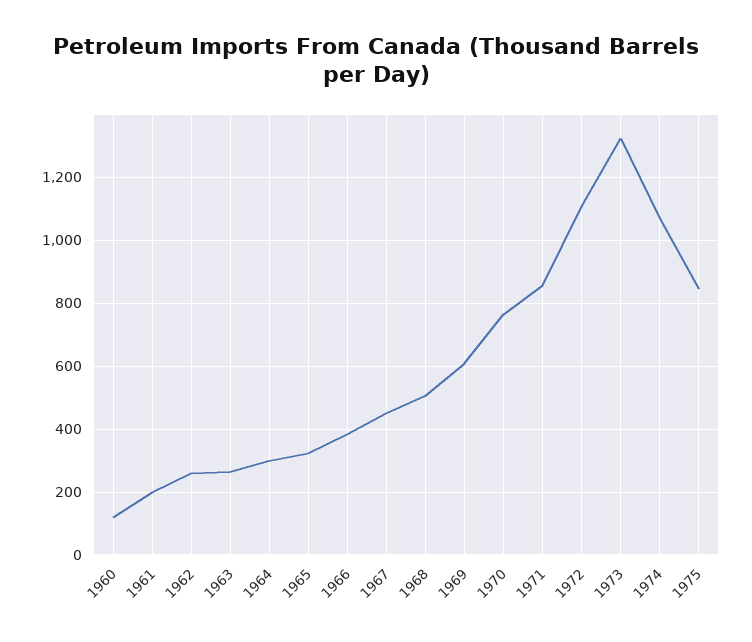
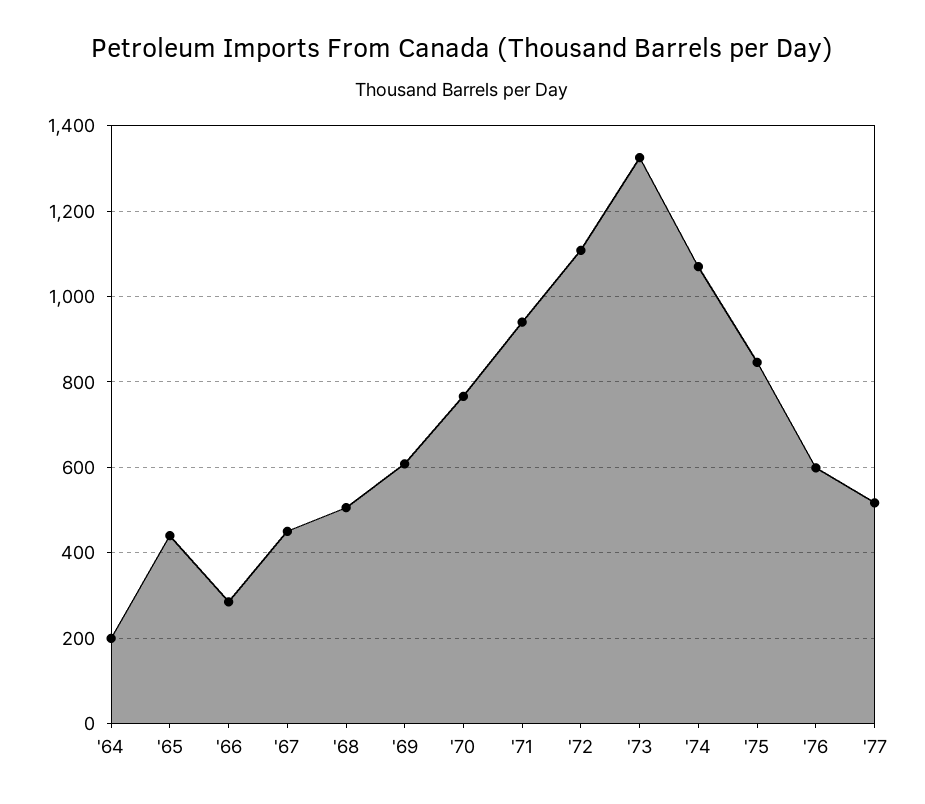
1960: 120 -> none
1961: 200 -> none
1962: 260 -> none
1963: 260 -> none
1964: 300 -> 200
1965: 320 -> 440
1966: 380 -> 280
1971: 860 -> 940
'76: none -> 600
'77: none -> 520

